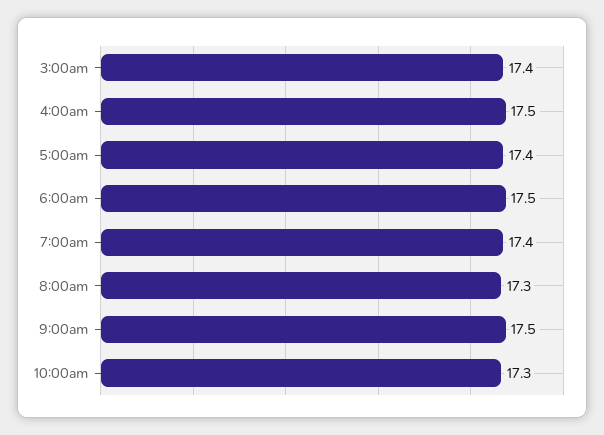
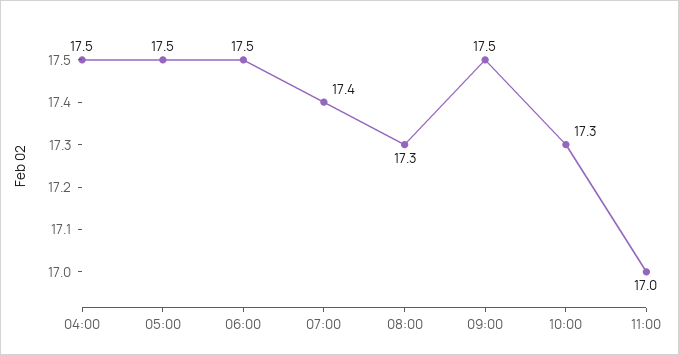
3:00am: 17.4 -> none
5:00am: 17.4 -> 17.5
11:00: none -> 17

